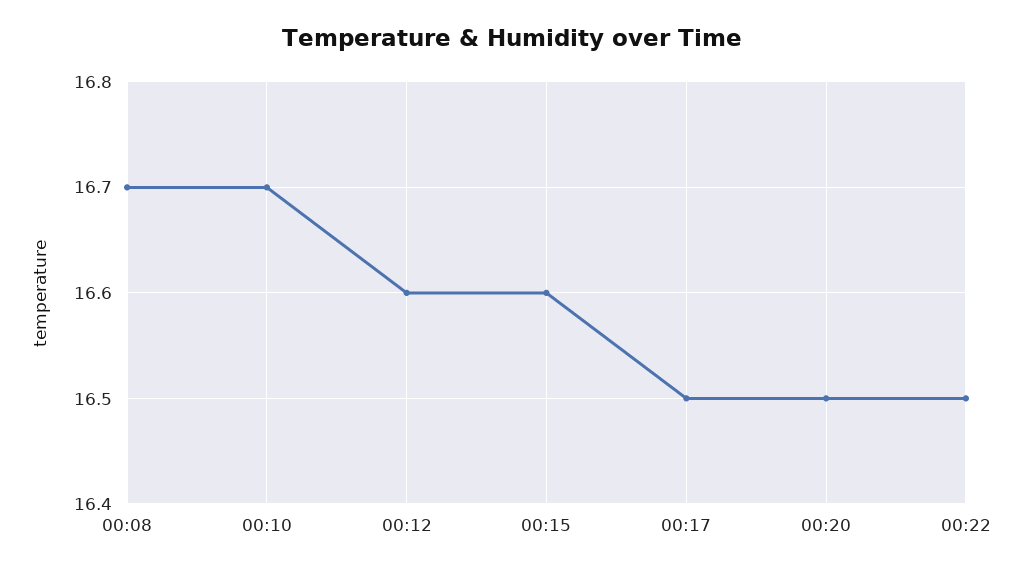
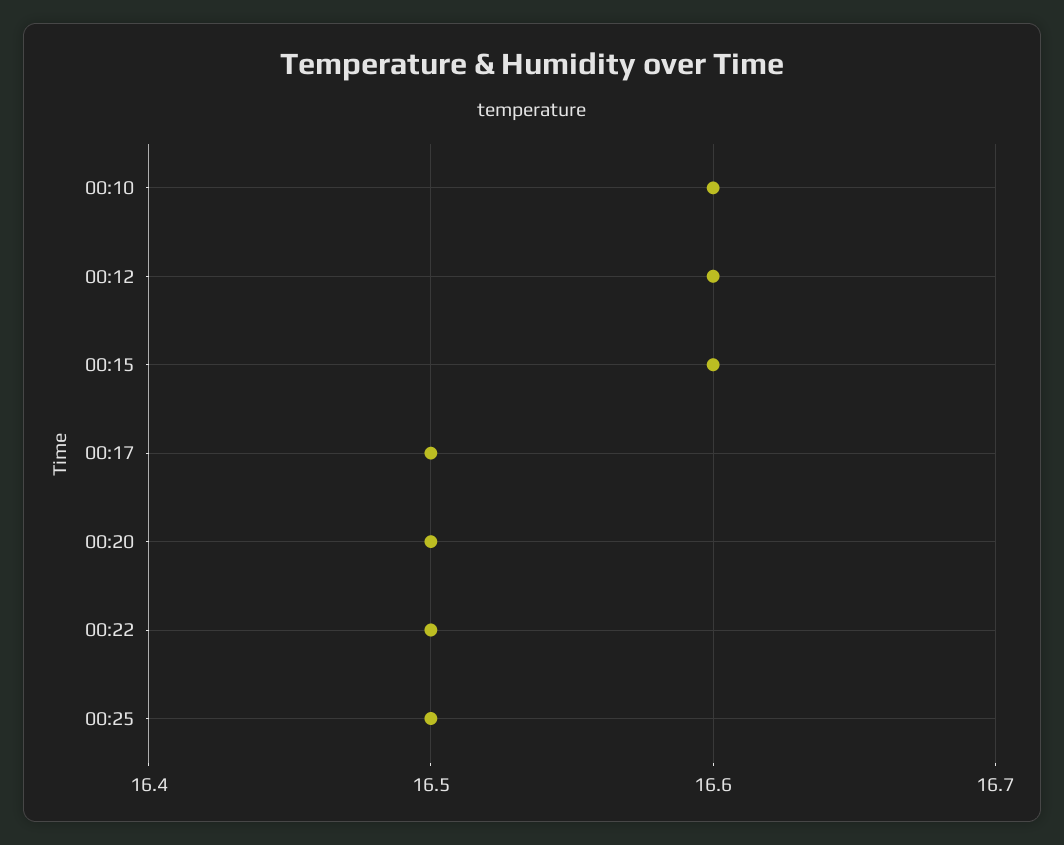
00:08: 16.7 -> none
00:10: 16.7 -> 16.6
00:25: none -> 16.5

